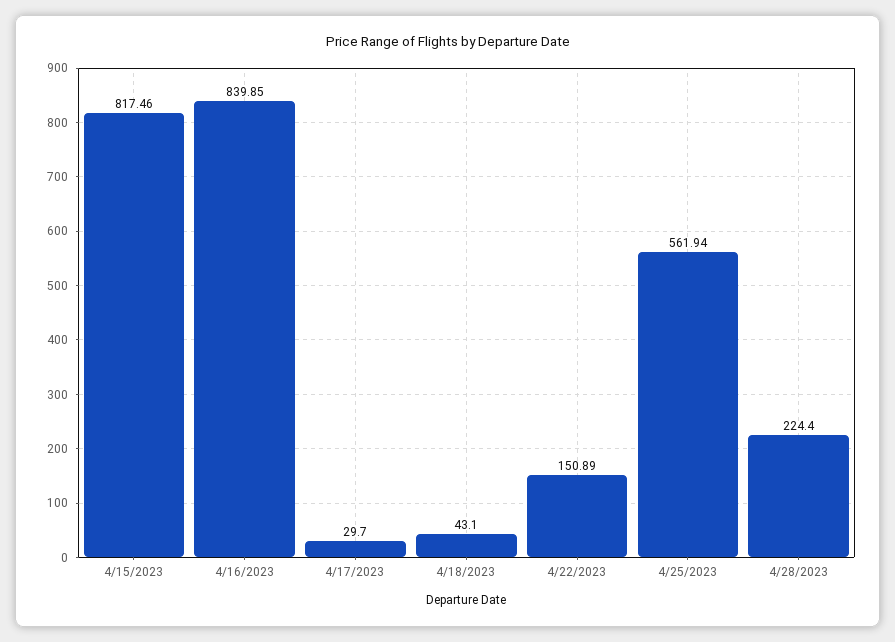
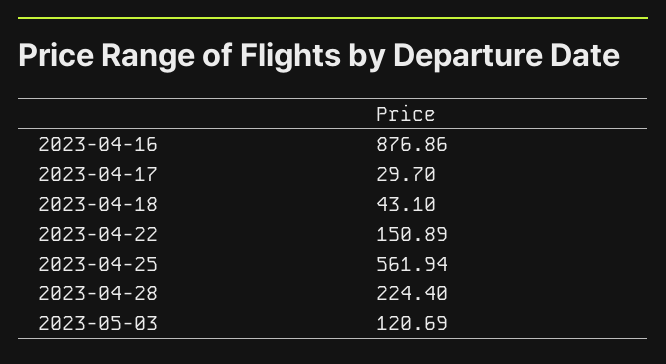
4/15/2023: 817.46 -> none
4/16/2023: 839.85 -> 876.86
2023-05-03: none -> 120.69

